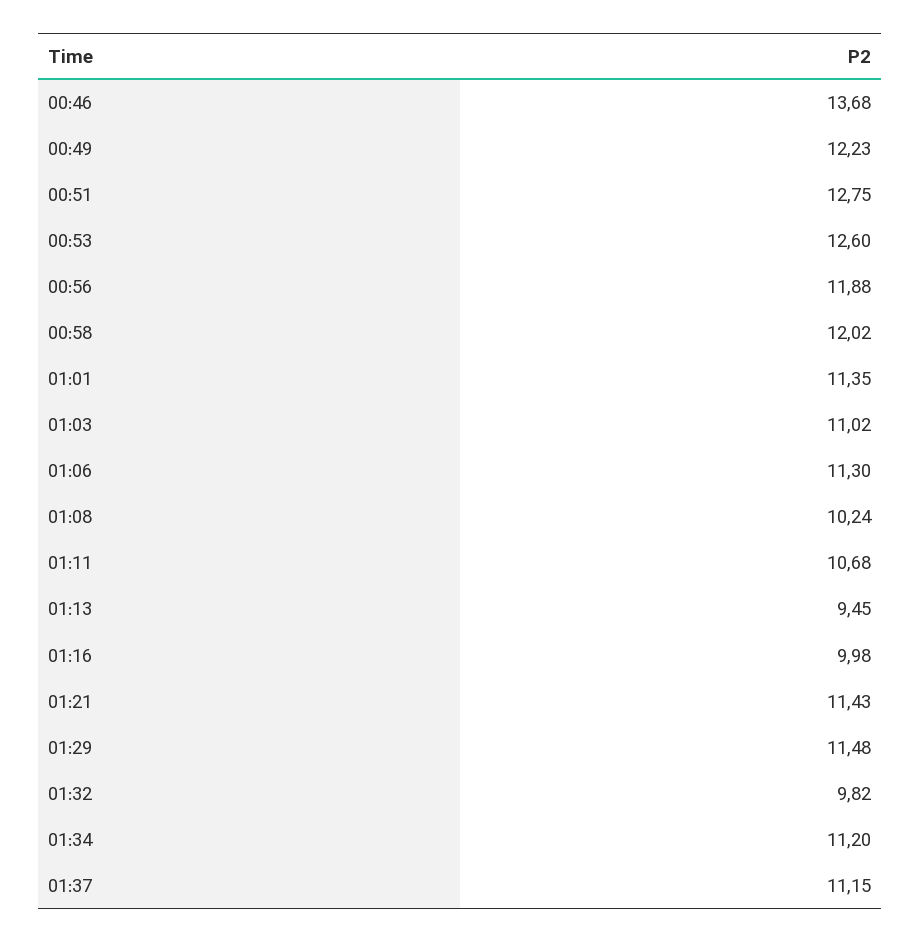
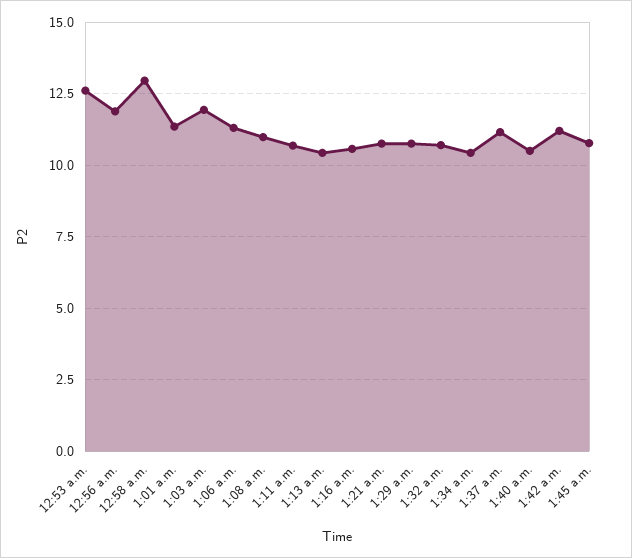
00:46: 13.68 -> none
00:49: 12.23 -> none
00:51: 12.75 -> none
00:58: 12.02 -> 13
01:03: 11.02 -> 12
01:08: 10.24 -> 11
01:13: 9.45 -> 10.5
01:16: 9.98 -> 10.5
01:21: 11.43 -> 10.75
01:29: 11.48 -> 10.75
01:32: 9.82 -> 10.75
01:34: 11.2 -> 10.5
1:40 a.m.: none -> 10.5
1:42 a.m.: none -> 11.25
1:45 a.m.: none -> 10.75

